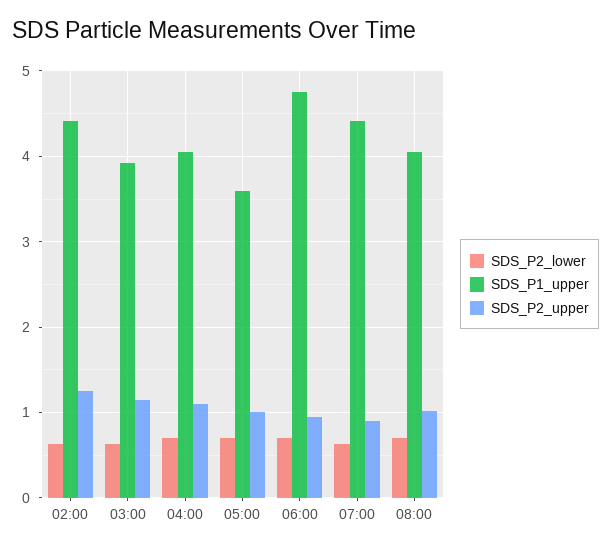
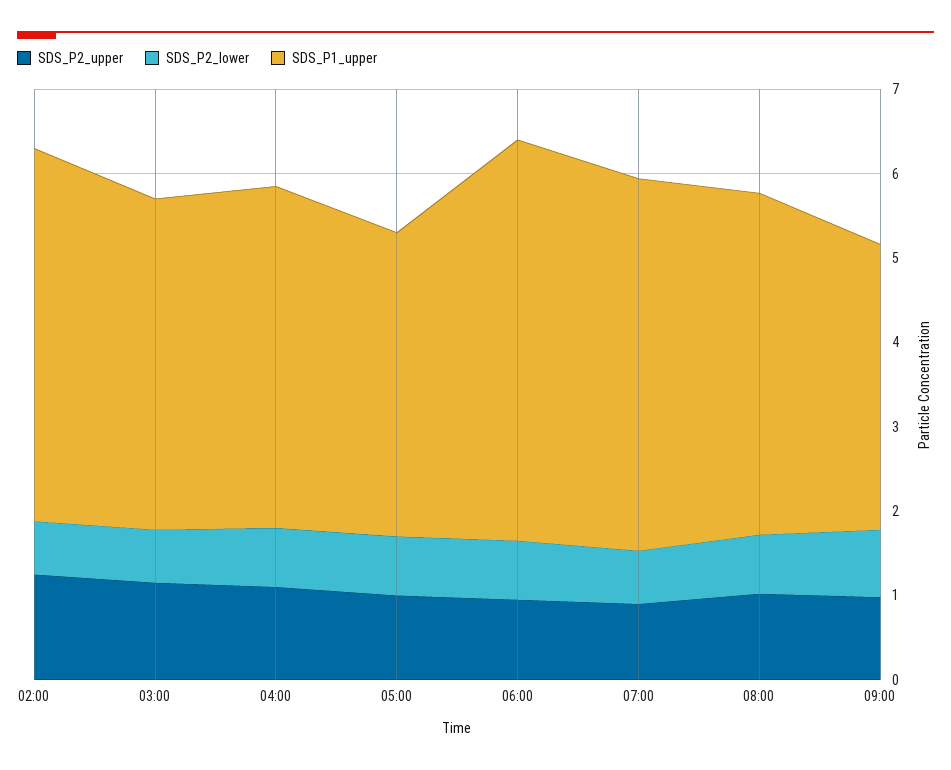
SDS_P2_upper, 09:00: none -> 1
SDS_P2_lower, 09:00: none -> 0.8
SDS_P1_upper, 09:00: none -> 3.4

